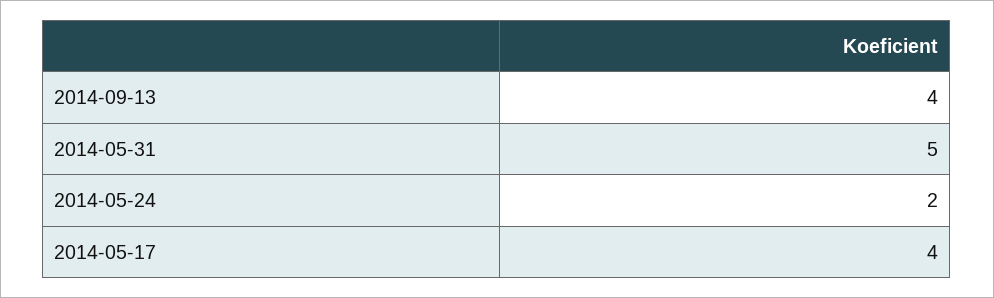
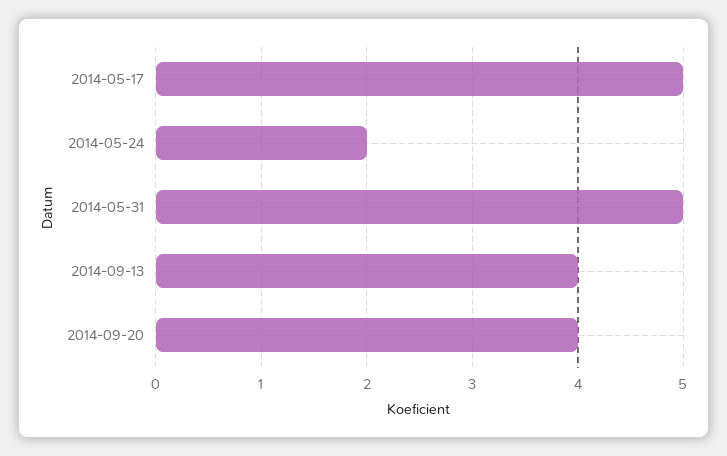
2014-05-17: 4 -> 5
2014-09-20: none -> 4

